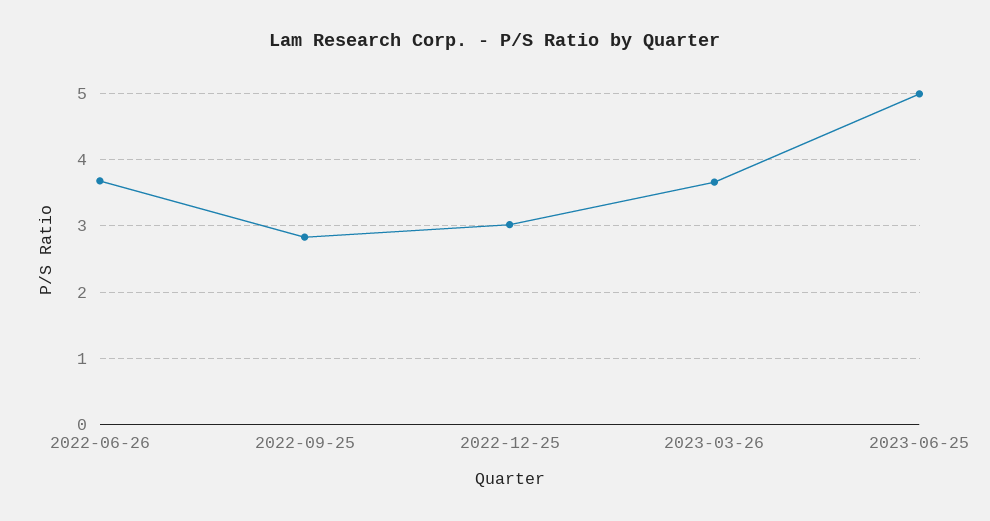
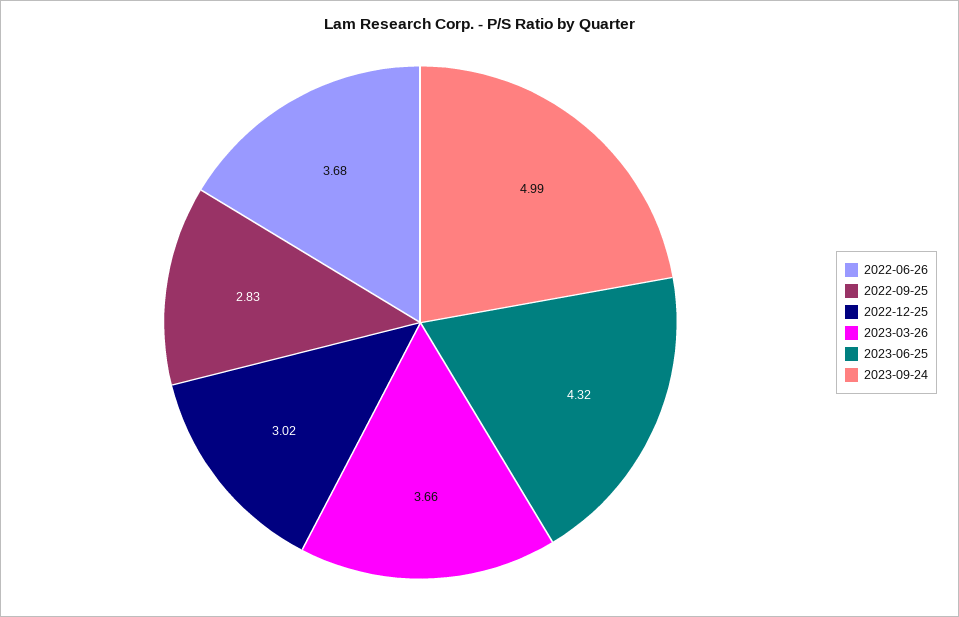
2023-06-25: 5 -> 4.32
2023-09-24: none -> 4.99

